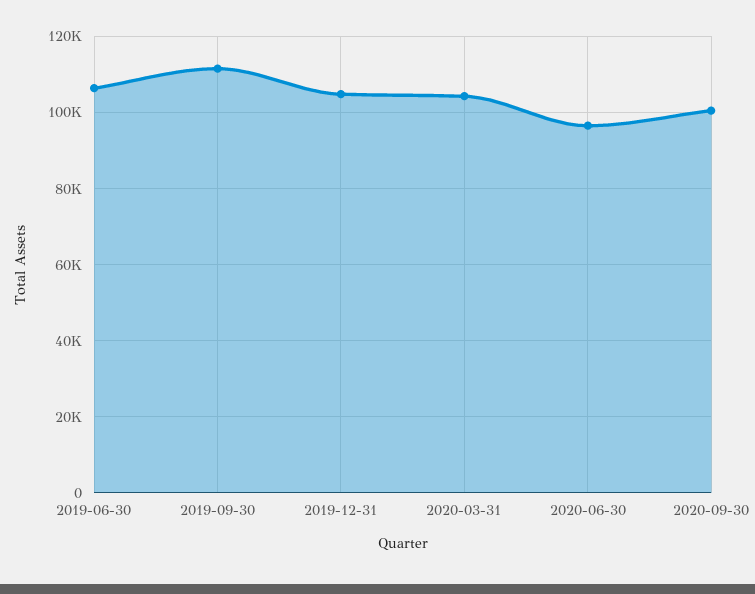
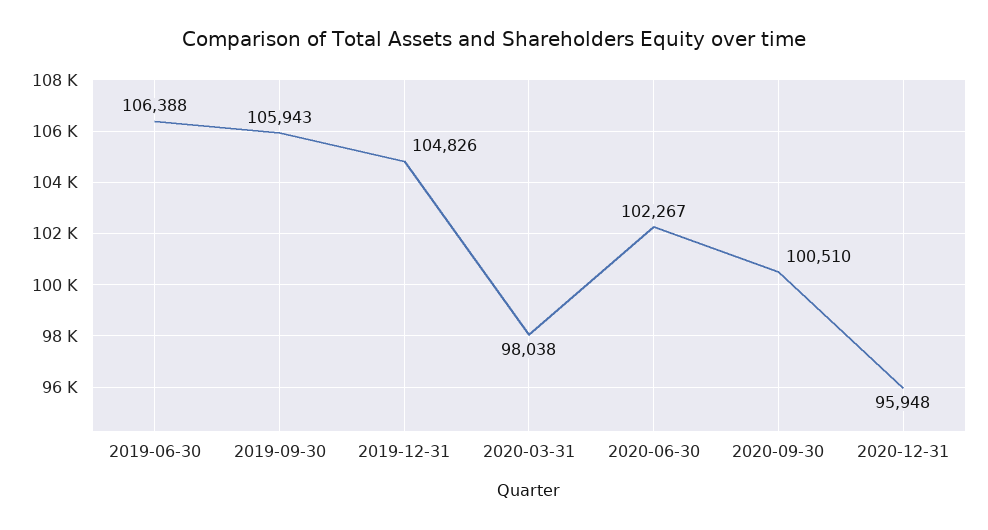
2019-09-30: 112000 -> 105943
2020-03-31: 104000 -> 98038
2020-06-30: 96000 -> 102267
2020-12-31: none -> 95948

